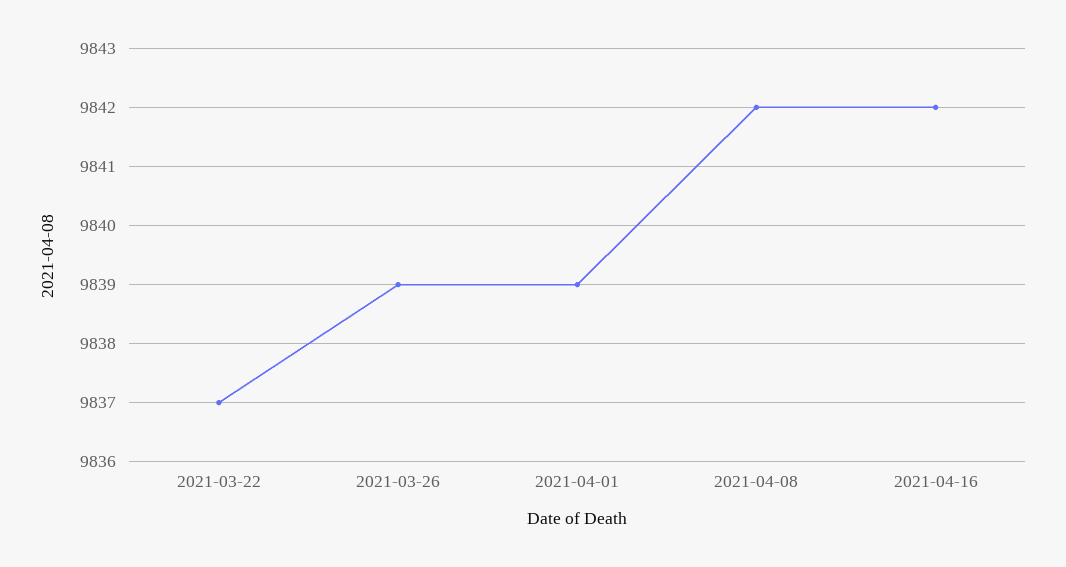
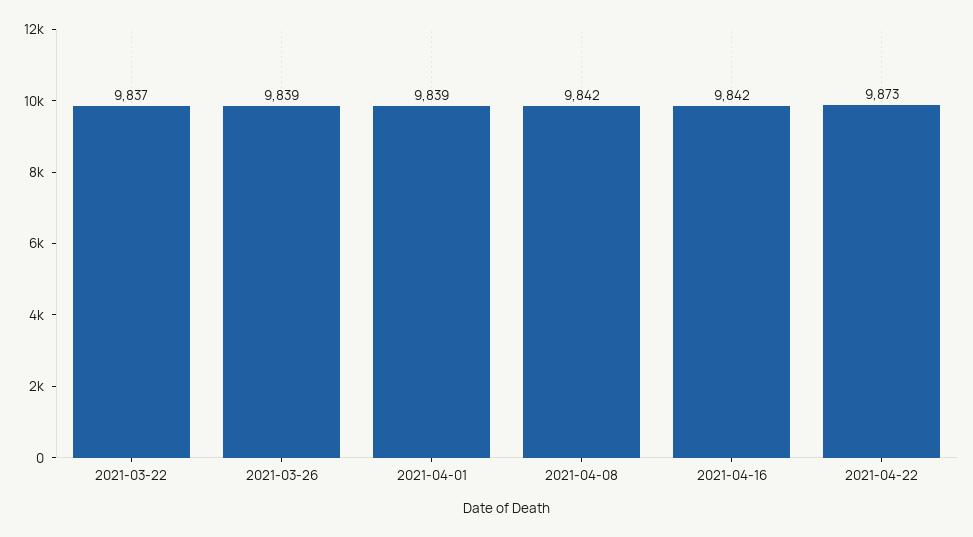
2021-04-22: none -> 9873

